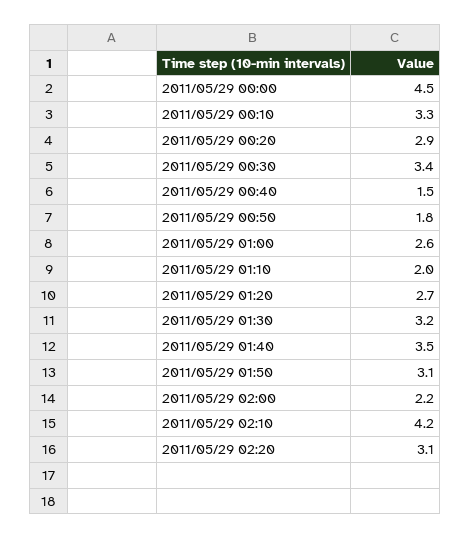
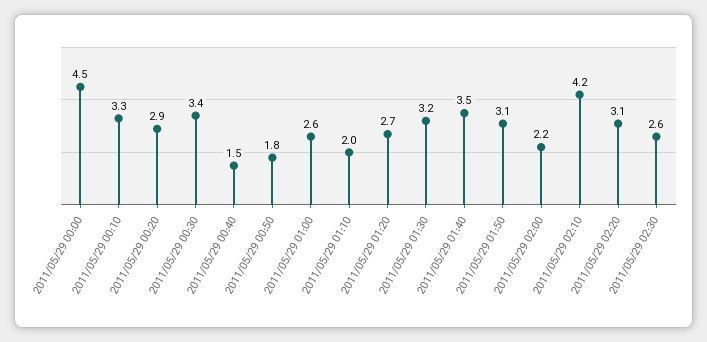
2011/05/29 02:30: none -> 2.6

